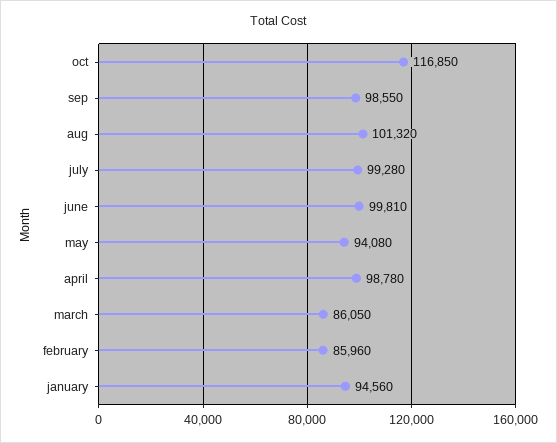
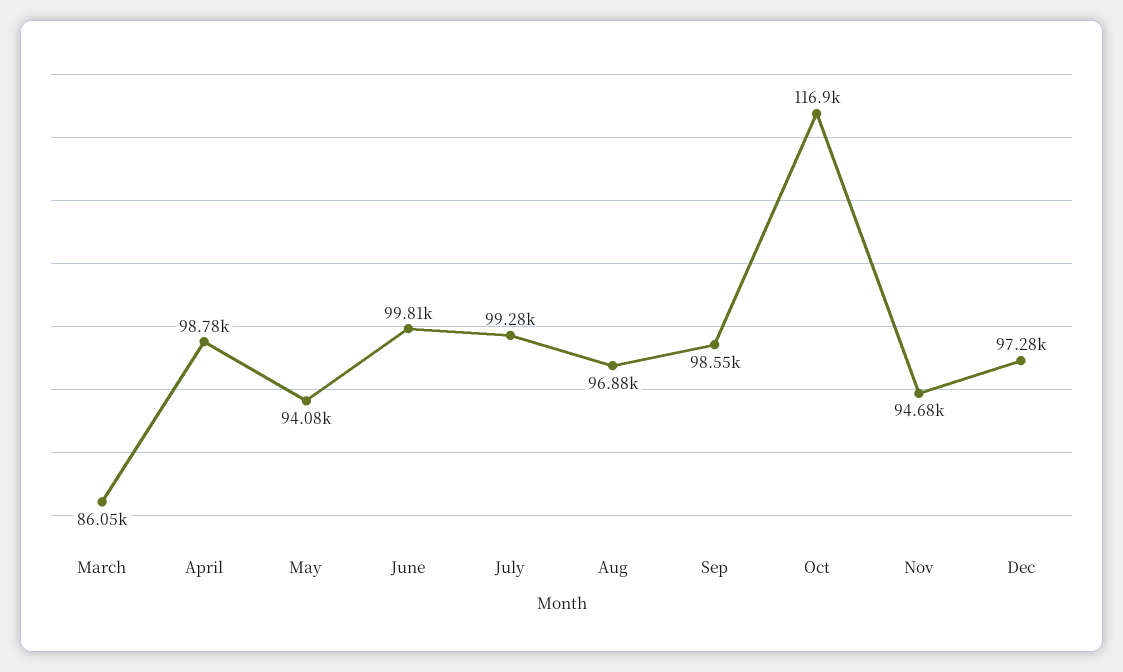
aug: 101320 -> 96880
february: 85960 -> none
january: 94560 -> none
Nov: none -> 94680
Dec: none -> 97280

